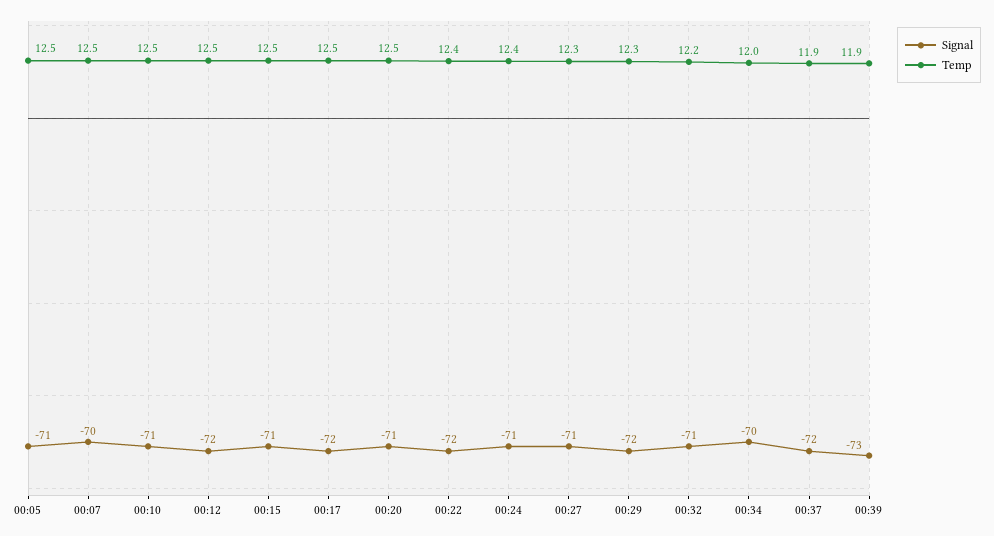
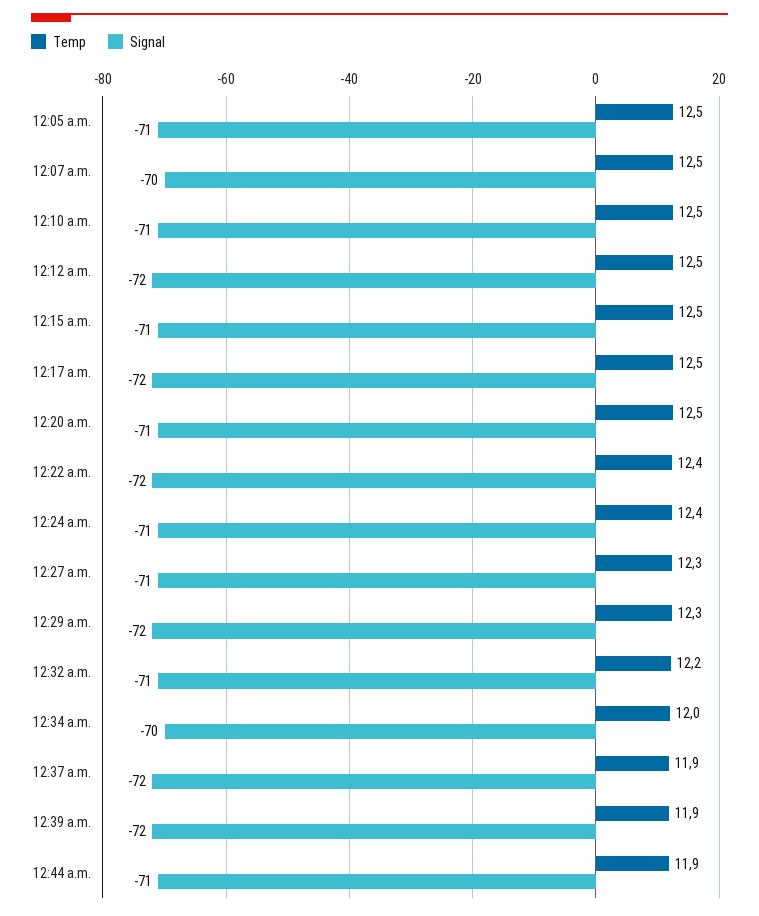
Signal, 00:39: -73 -> -72
Temp, 12:44 a.m.: none -> 11.9
Signal, 12:44 a.m.: none -> -71

